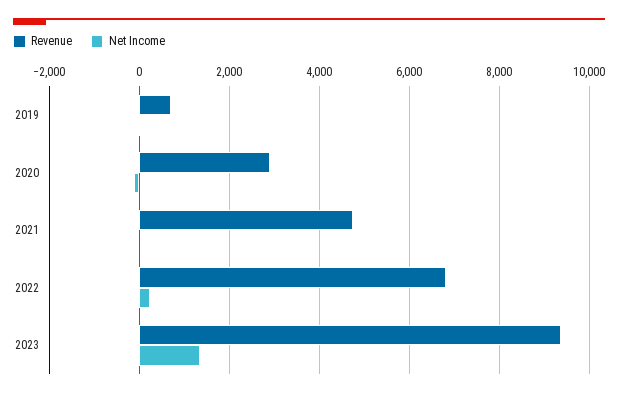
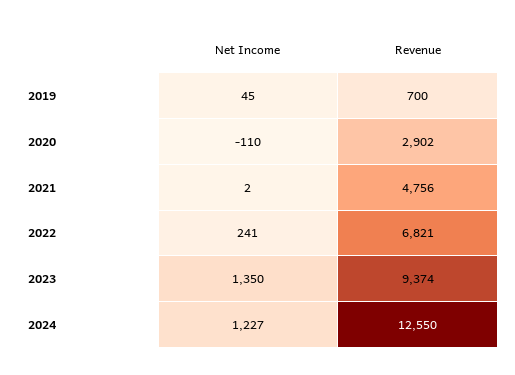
Net Income, 2024: none -> 1227
Revenue, 2024: none -> 12550

